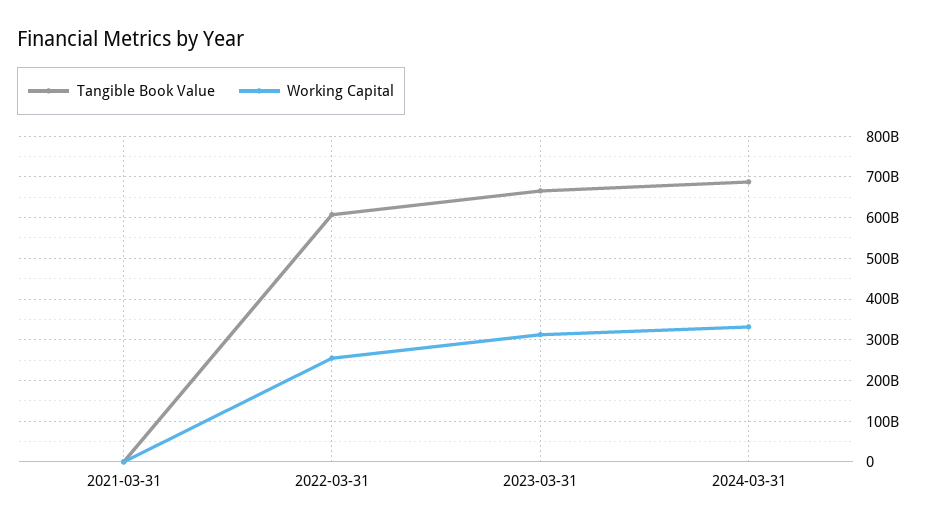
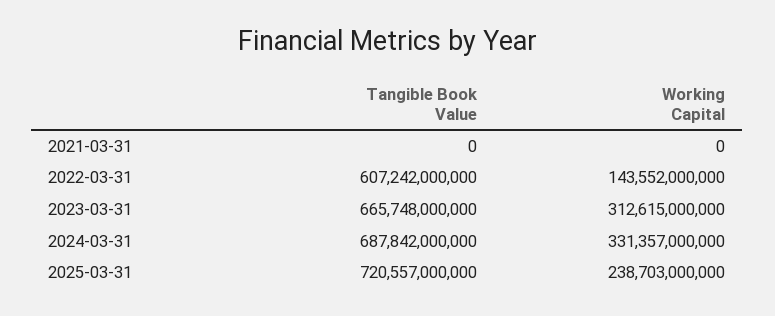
Working Capital, 2022-03-31: 260000000000 -> 143552000000
Tangible Book Value, 2025-03-31: none -> 720557000000
Working Capital, 2025-03-31: none -> 238703000000

